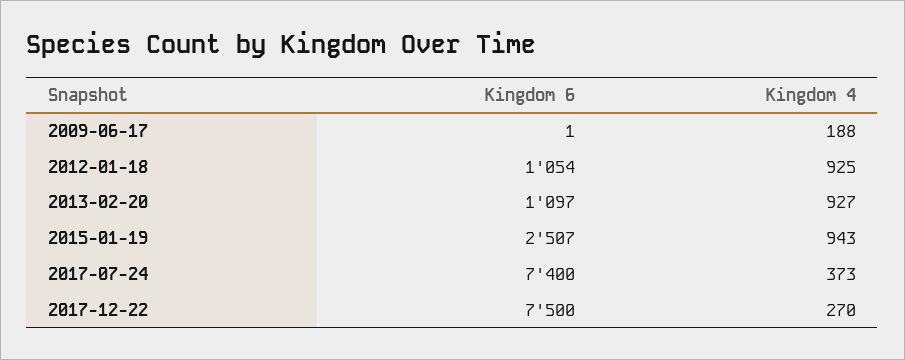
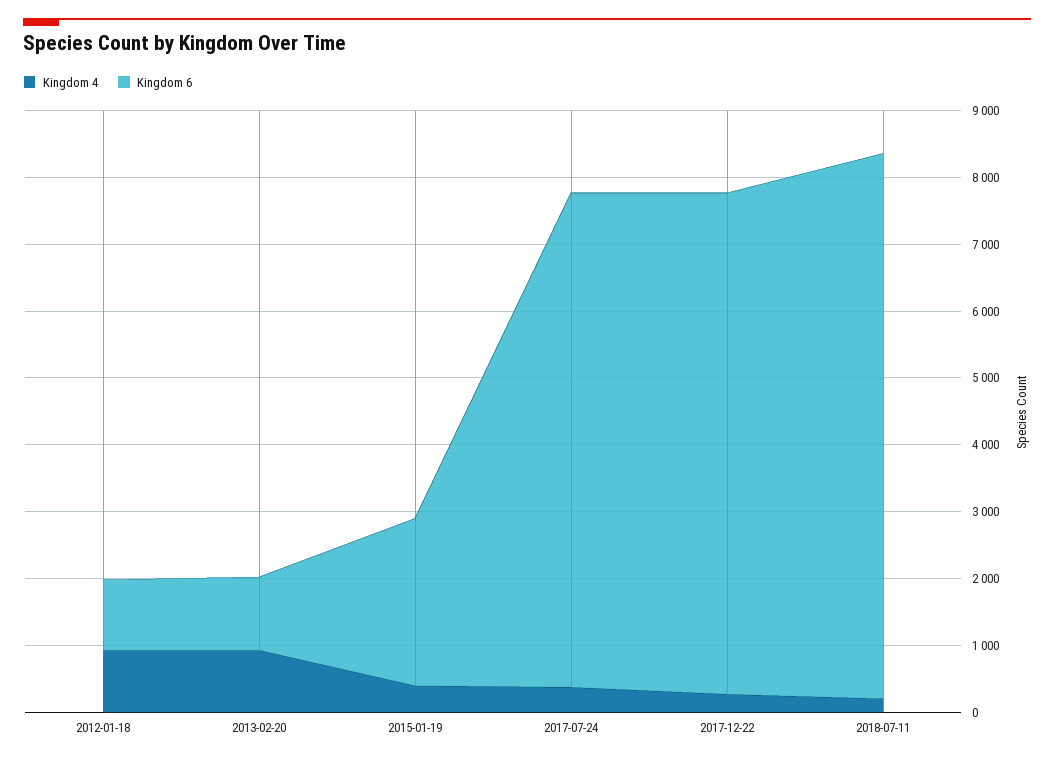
Kingdom 6, 2009-06-17: 1 -> none
Kingdom 4, 2009-06-17: 188 -> none
Kingdom 4, 2015-01-19: 943 -> 400
Kingdom 4, 2018-07-11: none -> 200
Kingdom 6, 2018-07-11: none -> 8200

